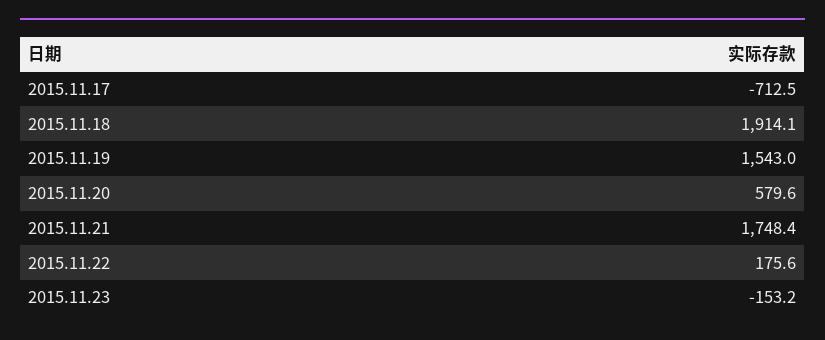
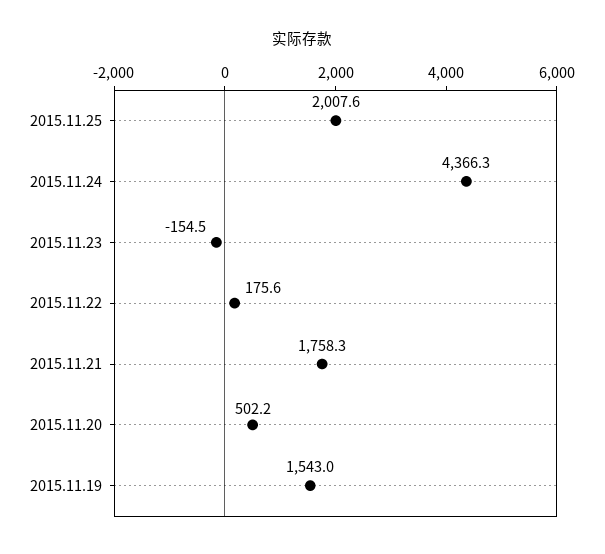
2015.11.17: -712.5 -> none
2015.11.18: 1914.1 -> none
2015.11.20: 579.6 -> 502.2
2015.11.21: 1748.4 -> 1758.3
2015.11.23: -153.2 -> -154.5
2015.11.25: none -> 2007.6
2015.11.24: none -> 4366.3

